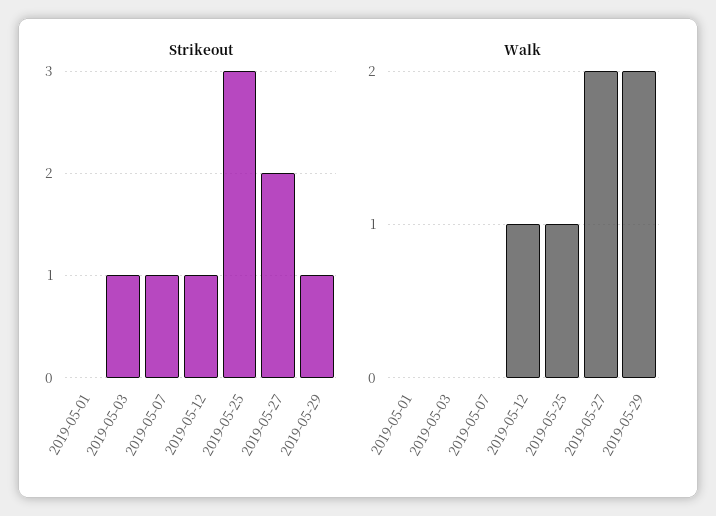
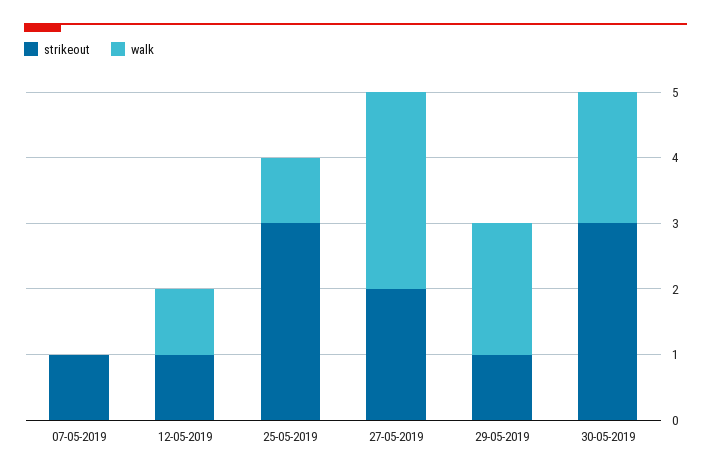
Strikeout, 2019-05-01: 0 -> none
Strikeout, 2019-05-03: 1 -> none
Walk, 2019-05-01: 0 -> none
Walk, 2019-05-03: 0 -> none
Walk, 2019-05-27: 2 -> 3
Strikeout, 30-05-2019: none -> 3
Walk, 30-05-2019: none -> 2

